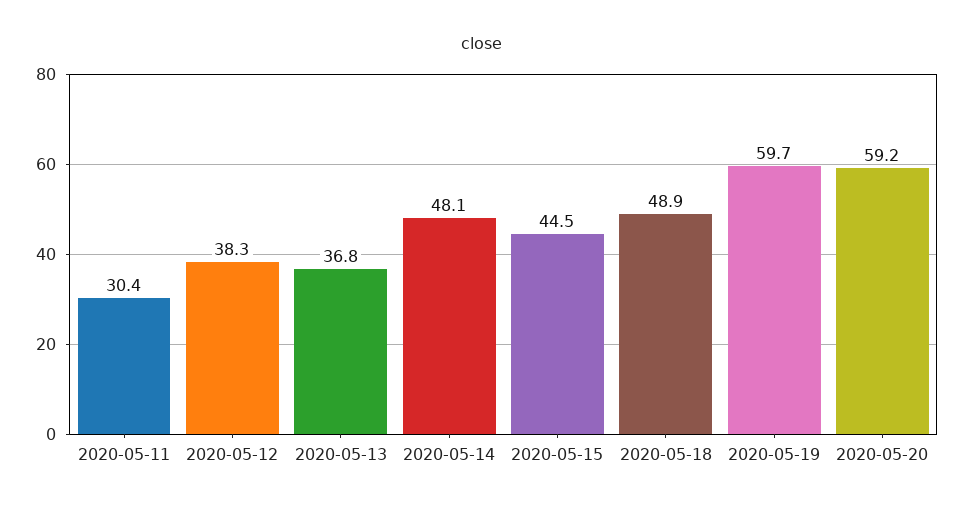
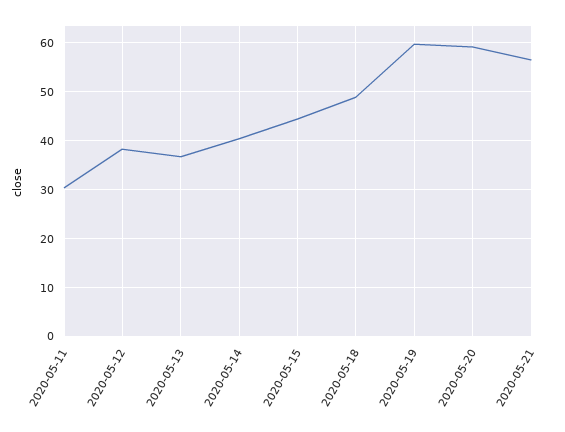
2020-05-14: 48.1 -> 40
2020-05-21: none -> 56

